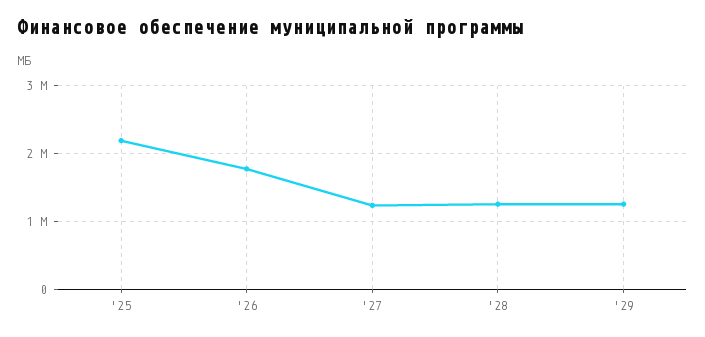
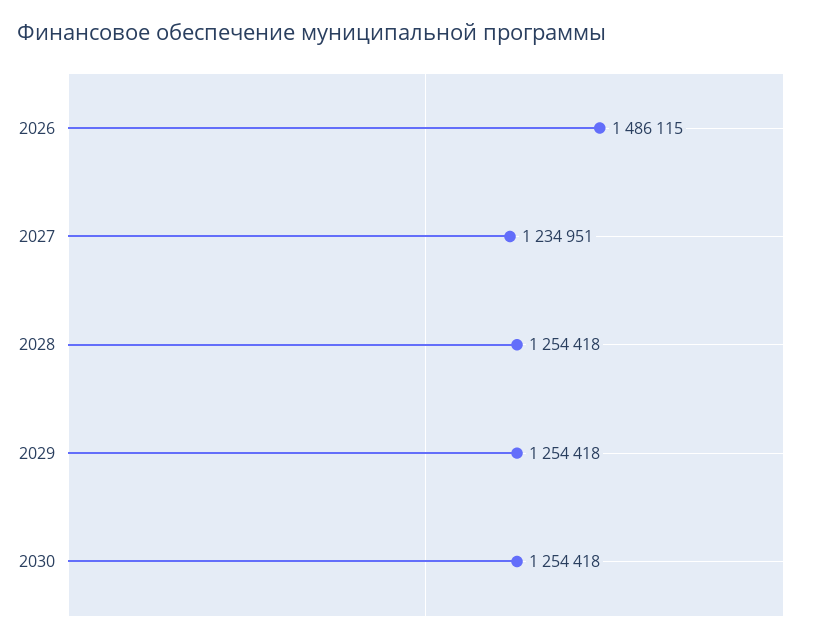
'25: 2200000 -> none
'26: 1800000 -> 1486115
2030: none -> 1254418

